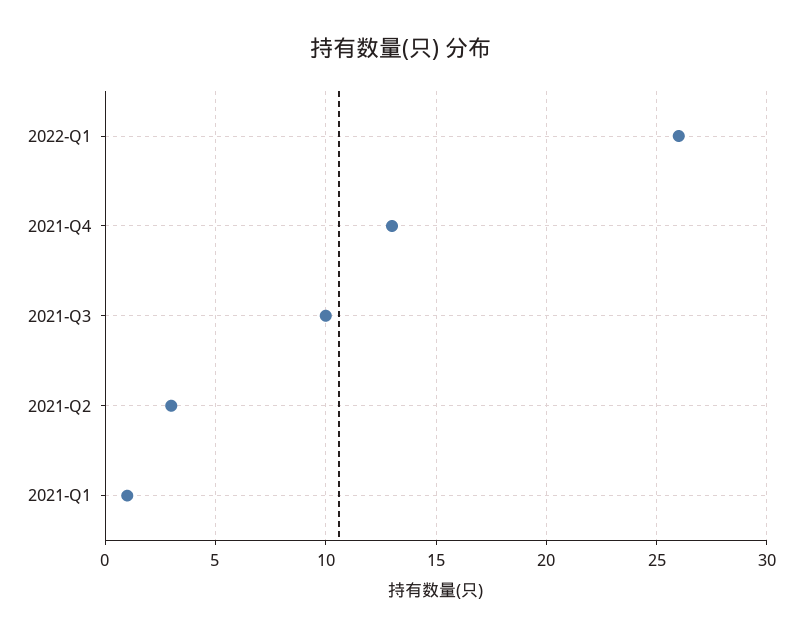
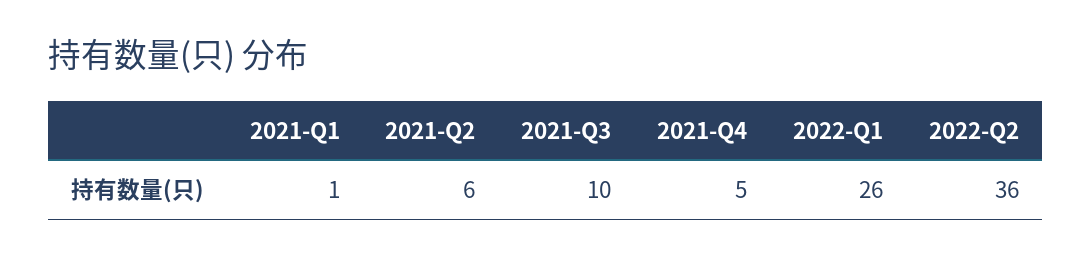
2021-Q4: 13 -> 5
2021-Q2: 3 -> 6
2022-Q2: none -> 36

